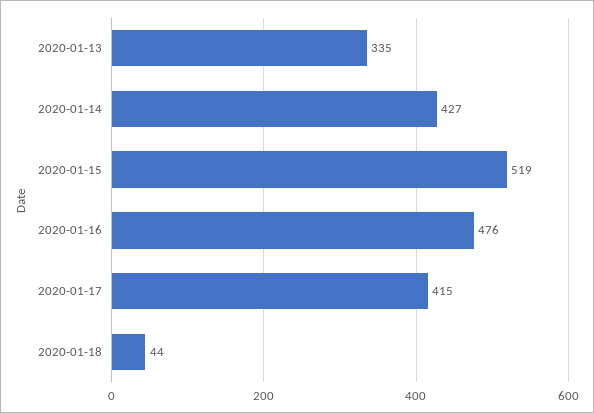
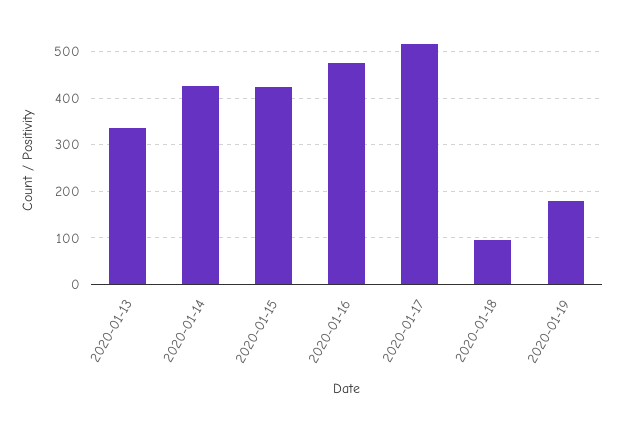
2020-01-15: 519 -> 420
2020-01-17: 415 -> 520
2020-01-18: 44 -> 100
2020-01-19: none -> 180

